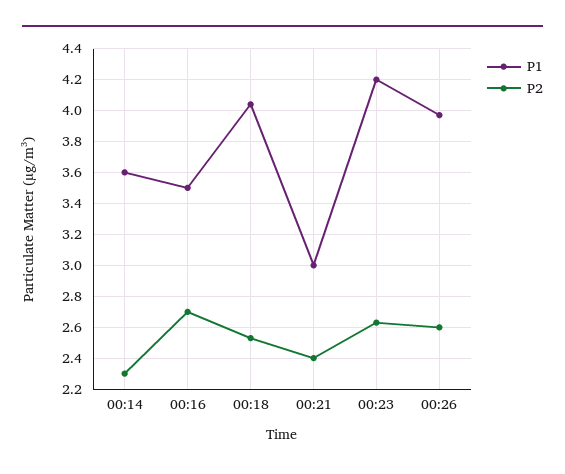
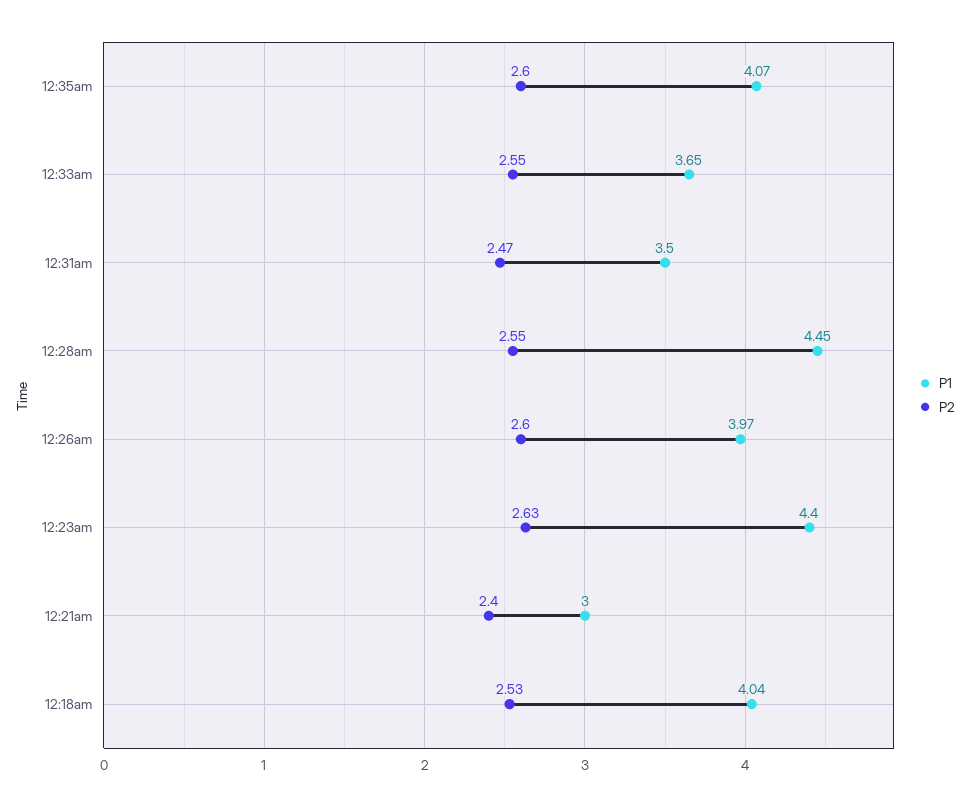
P1, 00:14: 3.6 -> none
P2, 00:14: 2.3 -> none
P1, 00:16: 3.5 -> none
P2, 00:16: 2.7 -> none
P1, 00:23: 4.2 -> 4.4
P1, 12:35am: none -> 4.07
P2, 12:35am: none -> 2.6
P1, 12:33am: none -> 3.65
P2, 12:33am: none -> 2.55
P1, 12:31am: none -> 3.5
P2, 12:31am: none -> 2.47
P1, 12:28am: none -> 4.45
P2, 12:28am: none -> 2.55

